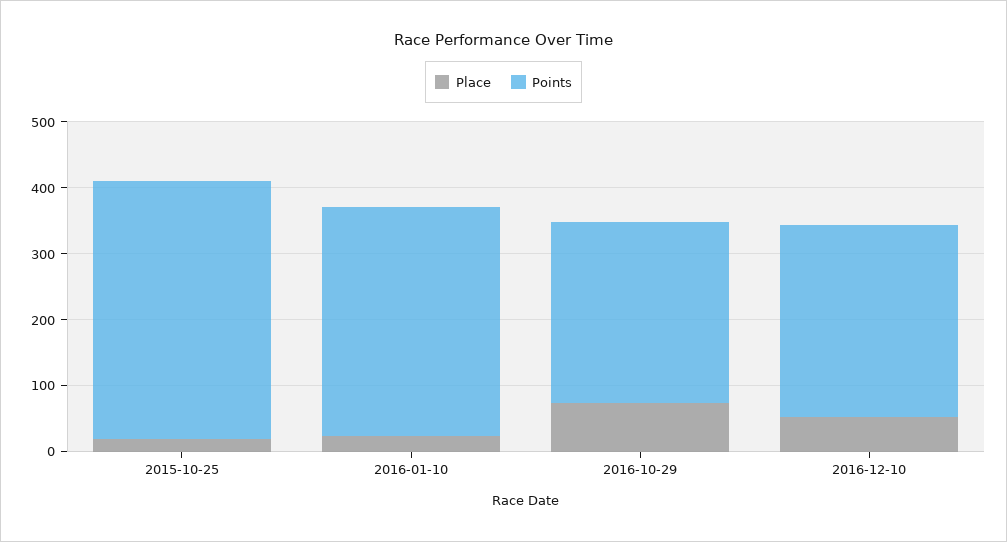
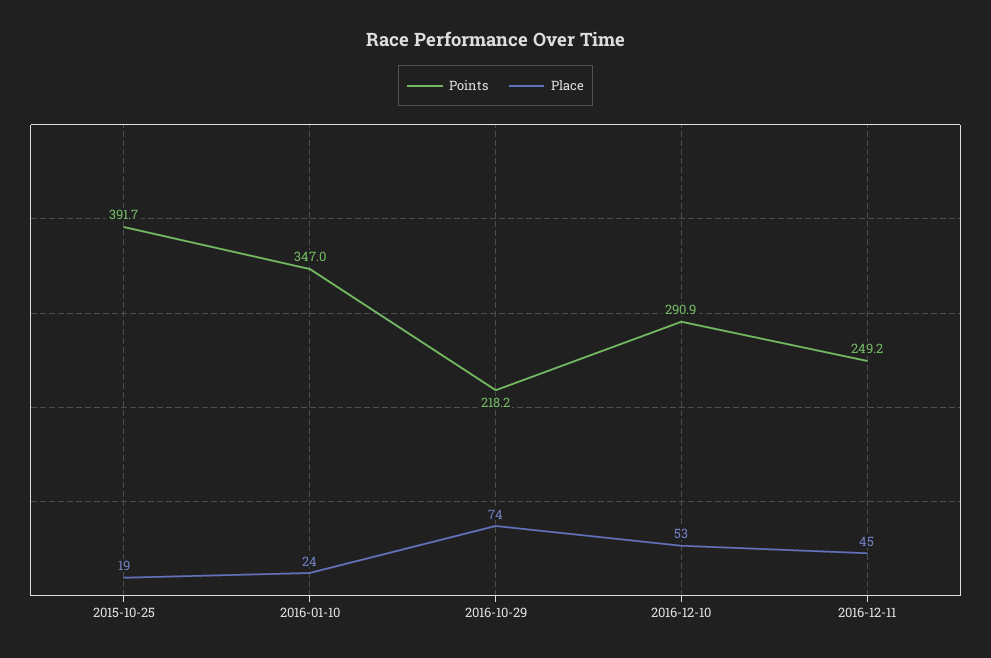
Points, 2016-10-29: 280 -> 218.2
Points, 2016-12-11: none -> 249.2
Place, 2016-12-11: none -> 45

